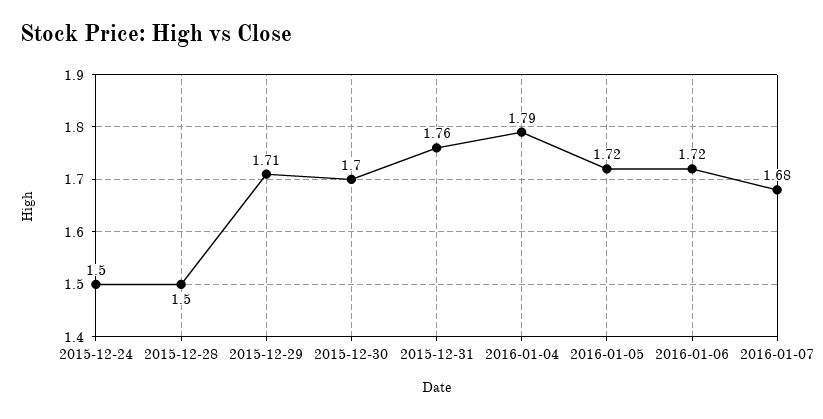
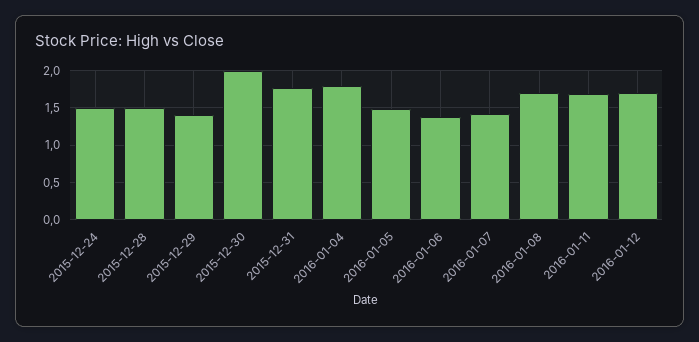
2015-12-29: 1.71 -> 1.4
2015-12-30: 1.7 -> 2
2016-01-05: 1.72 -> 1.5
2016-01-06: 1.72 -> 1.4
2016-01-07: 1.68 -> 1.4
2016-01-08: none -> 1.7
2016-01-11: none -> 1.7
2016-01-12: none -> 1.7

